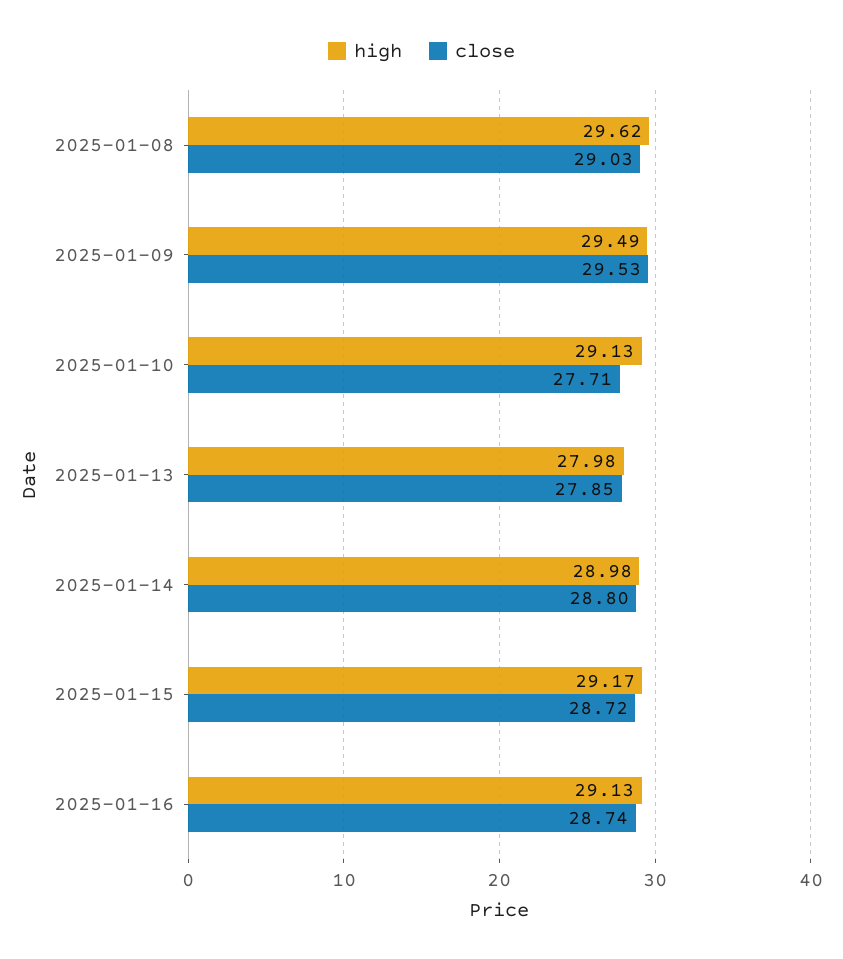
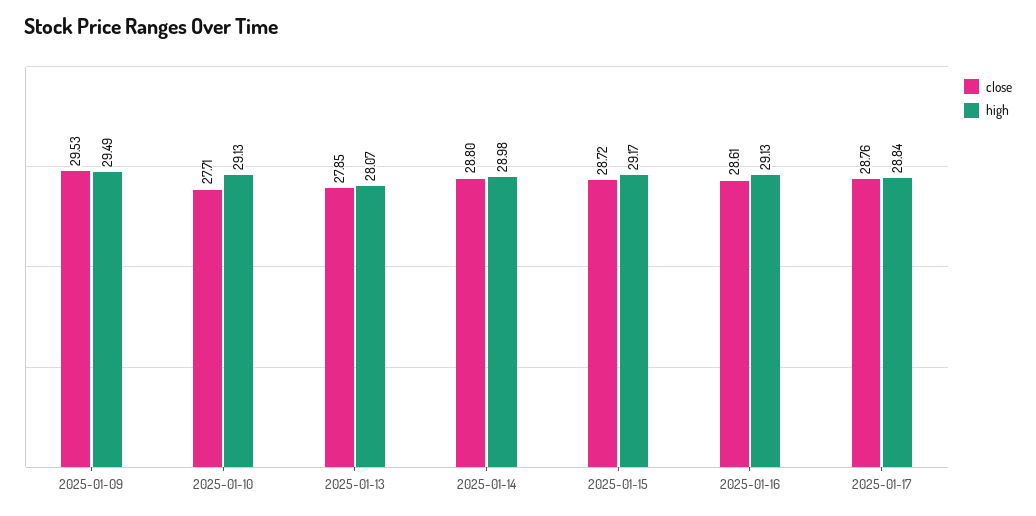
high, 2025-01-08: 29.62 -> none
close, 2025-01-08: 29.03 -> none
high, 2025-01-13: 27.98 -> 28.07
close, 2025-01-16: 28.74 -> 28.61
close, 2025-01-17: none -> 28.76
high, 2025-01-17: none -> 28.84

